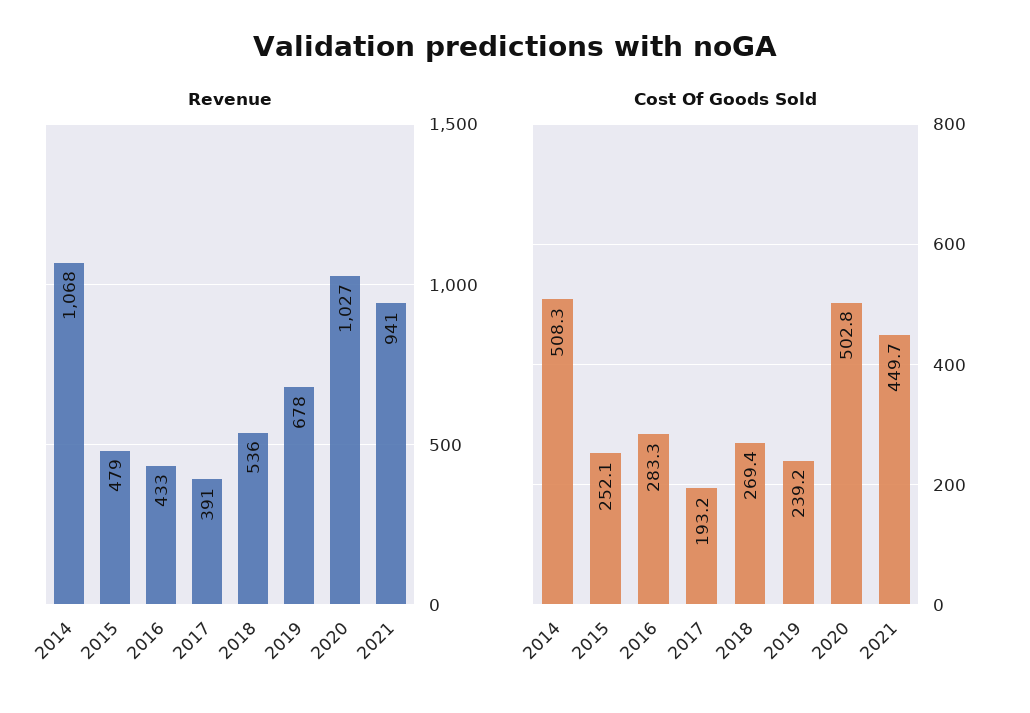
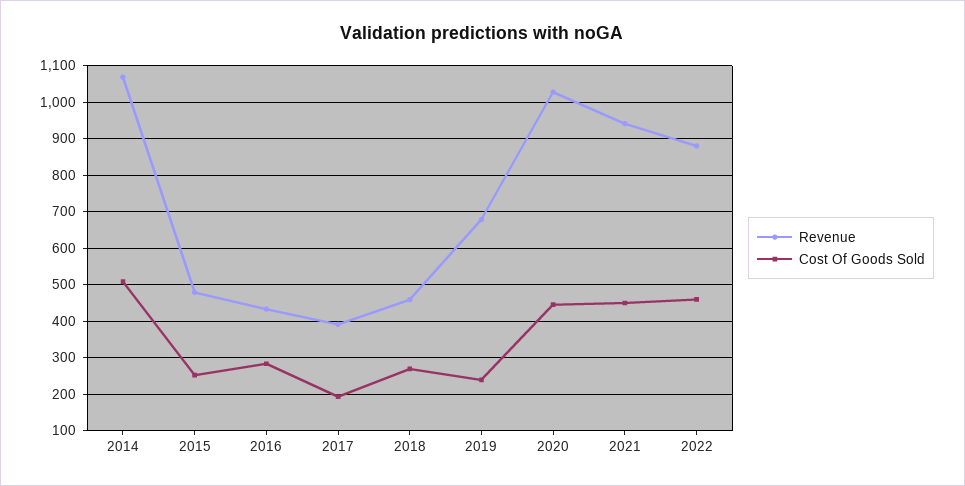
Revenue, 2018: 536 -> 460
Cost Of Goods Sold, 2020: 502.8 -> 440
Revenue, 2022: none -> 880
Cost Of Goods Sold, 2022: none -> 460

